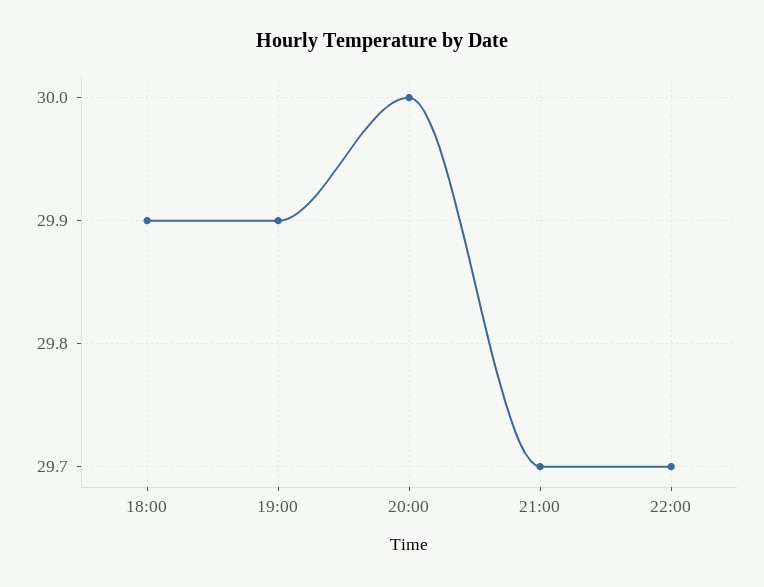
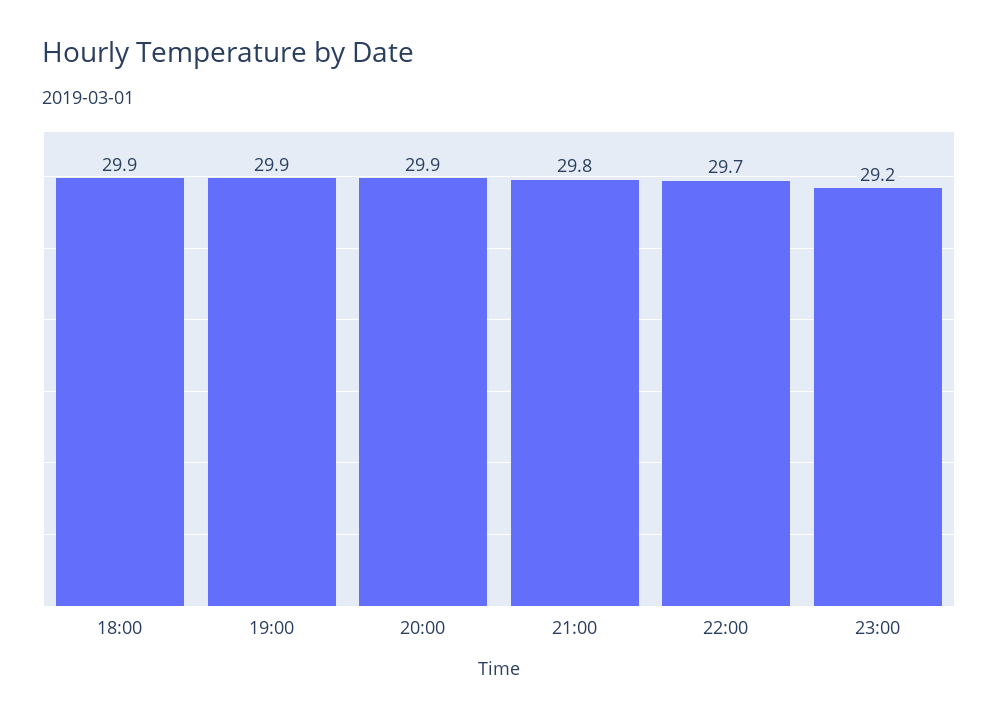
20:00: 30 -> 29.9
21:00: 29.7 -> 29.8
23:00: none -> 29.2

